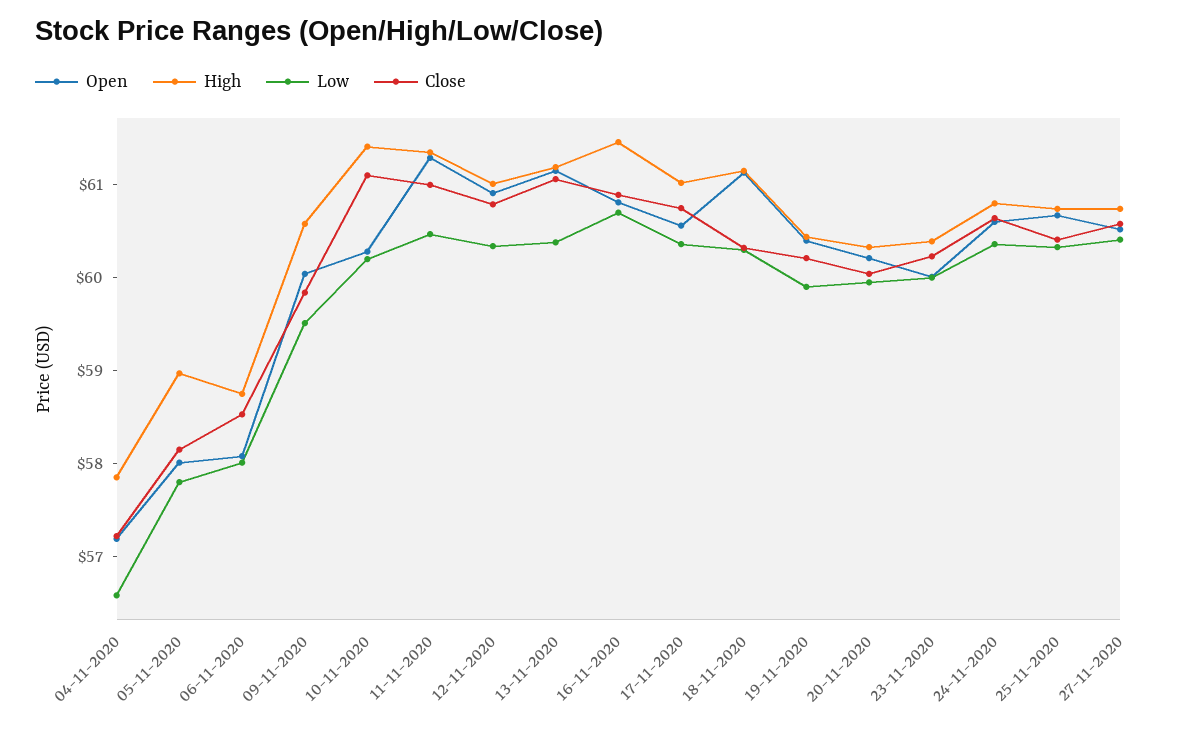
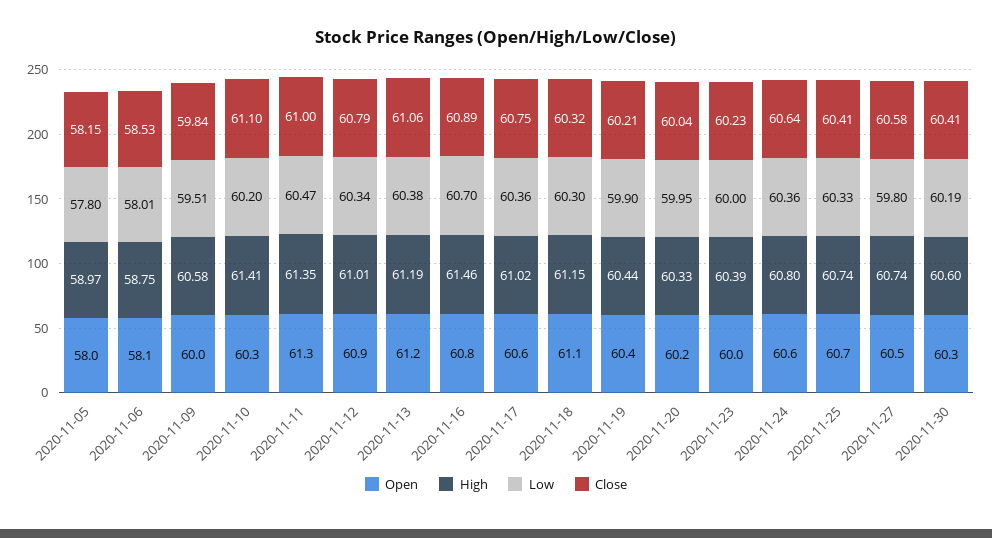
Open, 04-11-2020: 57.2 -> none
High, 04-11-2020: 57.8 -> none
Low, 04-11-2020: 56.6 -> none
Close, 04-11-2020: 57.2 -> none
Low, 27-11-2020: 60.4 -> 59.8
Open, 2020-11-30: none -> 60.3
High, 2020-11-30: none -> 60.6
Low, 2020-11-30: none -> 60.19
Close, 2020-11-30: none -> 60.41

